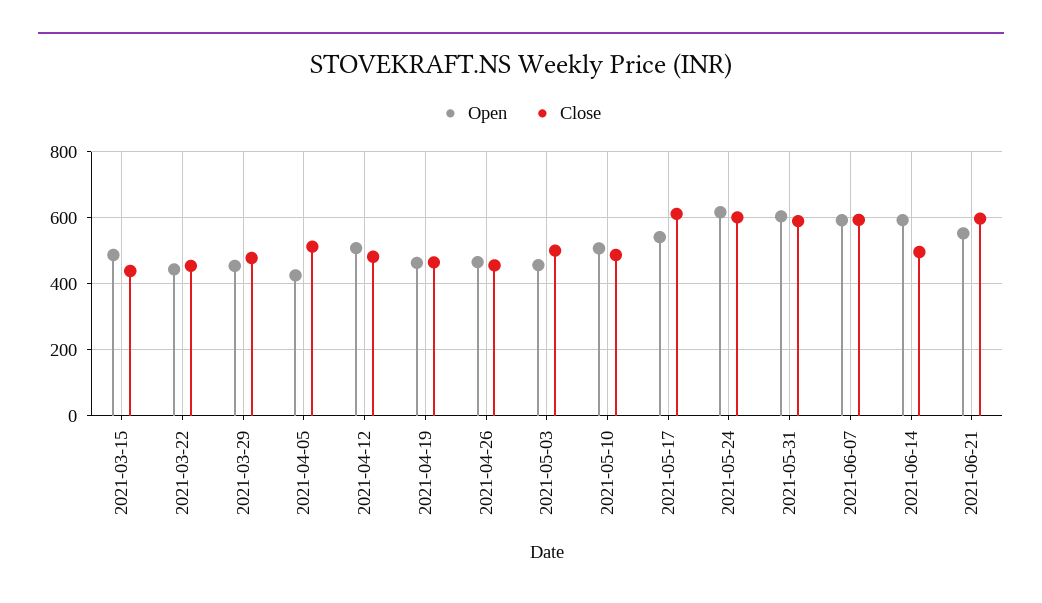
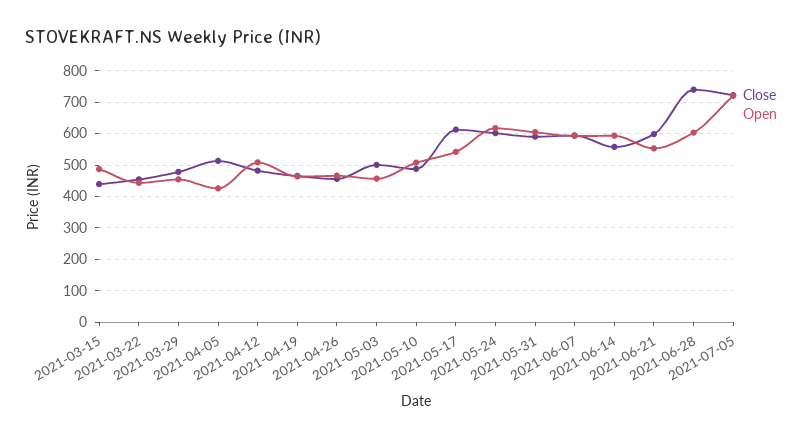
Close, 2021-06-14: 500 -> 560
Close, 2021-06-28: none -> 740
Open, 2021-06-28: none -> 600
Close, 2021-07-05: none -> 720
Open, 2021-07-05: none -> 720

